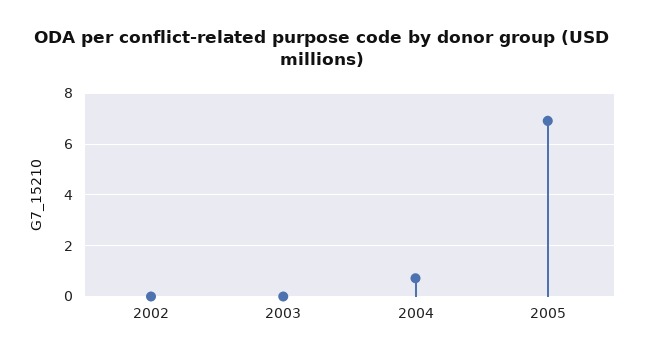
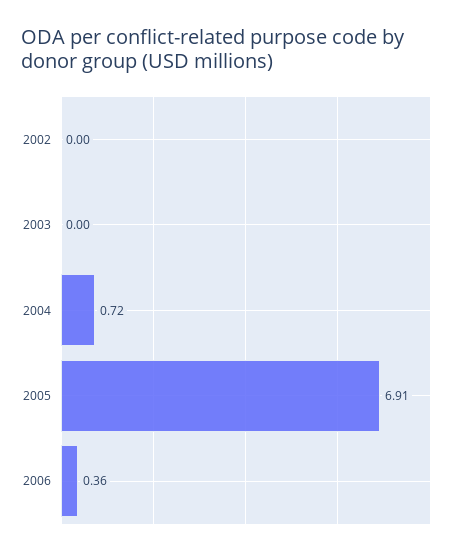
2006: none -> 0.36

